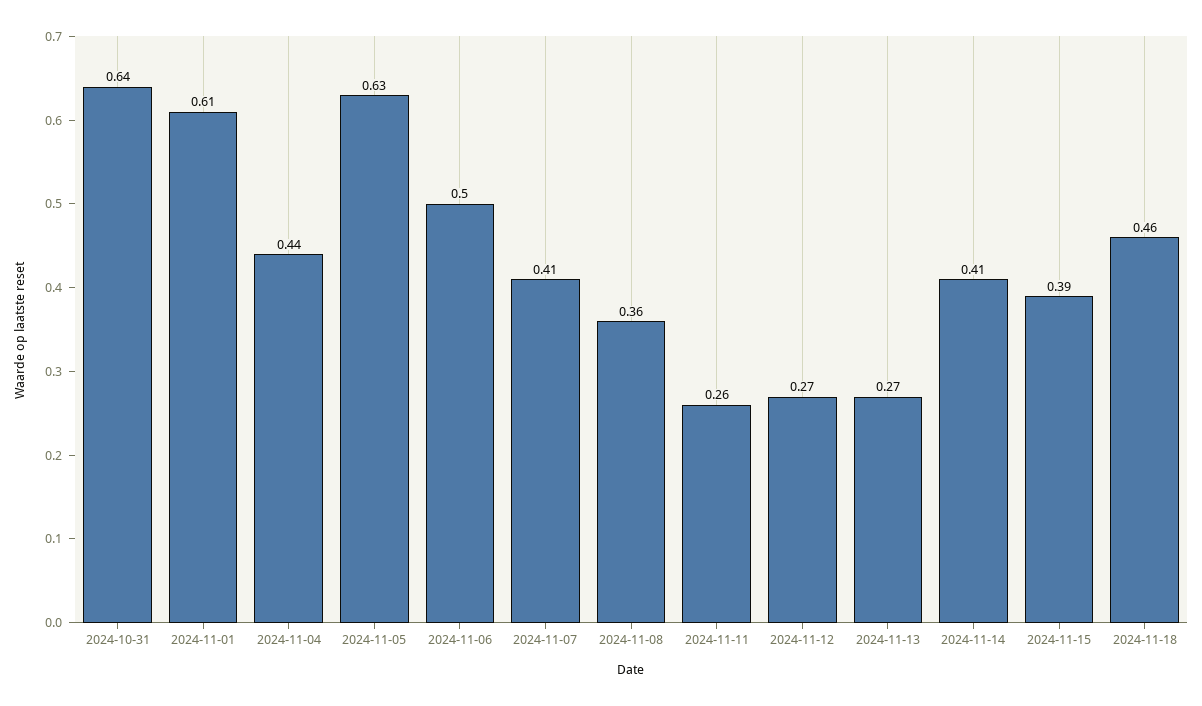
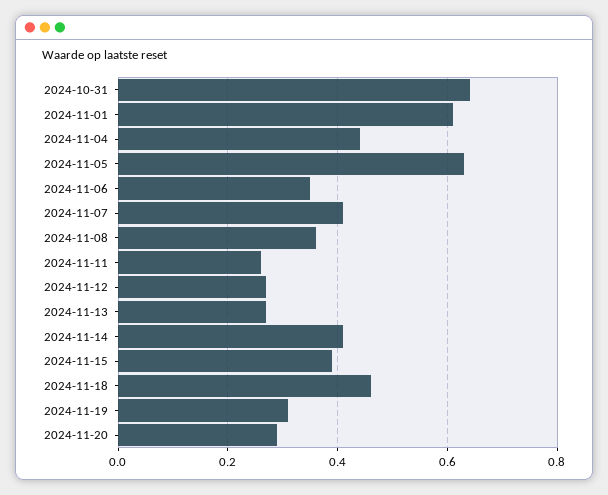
2024-11-06: 0.5 -> 0.35
2024-11-19: none -> 0.3
2024-11-20: none -> 0.3

